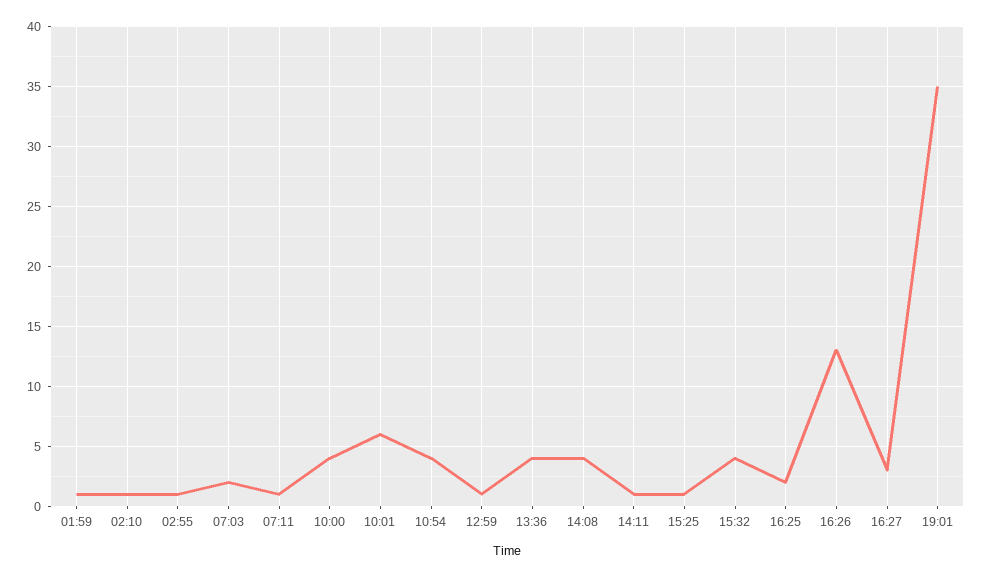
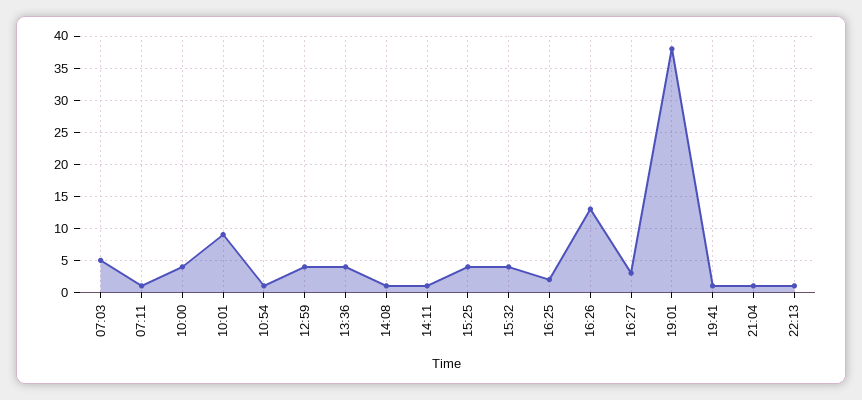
01:59: 1 -> none
02:10: 1 -> none
02:55: 1 -> none
07:03: 2 -> 5
10:01: 6 -> 9
10:54: 4 -> 1
12:59: 1 -> 4
14:08: 4 -> 1
15:25: 1 -> 4
19:01: 35 -> 38
19:41: none -> 1
21:04: none -> 1
22:13: none -> 1

